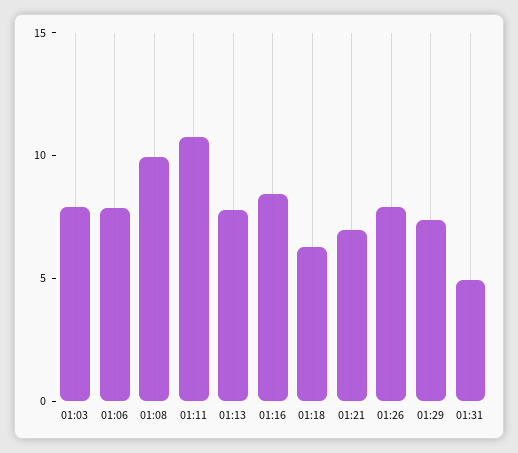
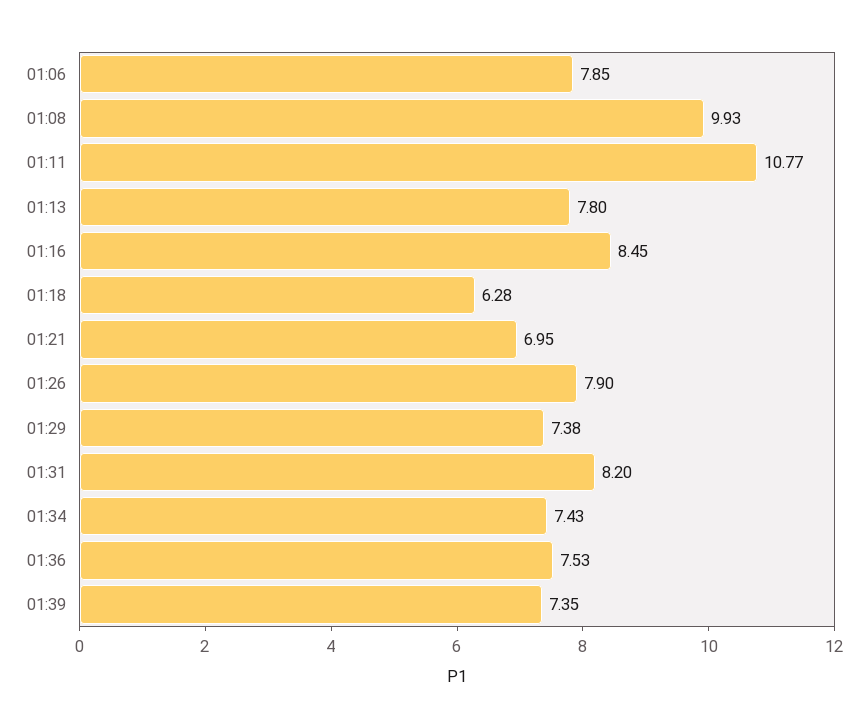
01:03: 8 -> none
01:31: 5 -> 8.2
01:34: none -> 7.43
01:36: none -> 7.53
01:39: none -> 7.35

